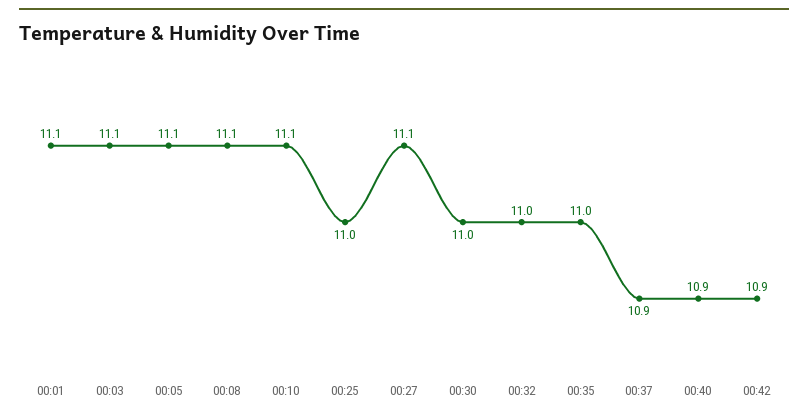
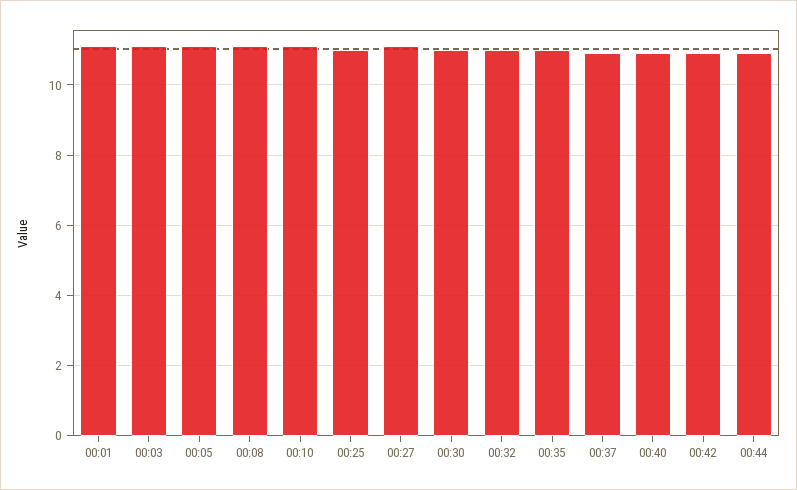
00:44: none -> 11

